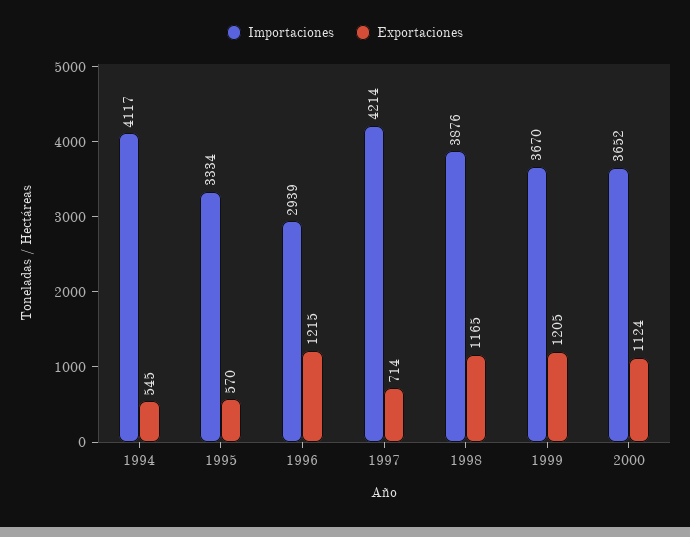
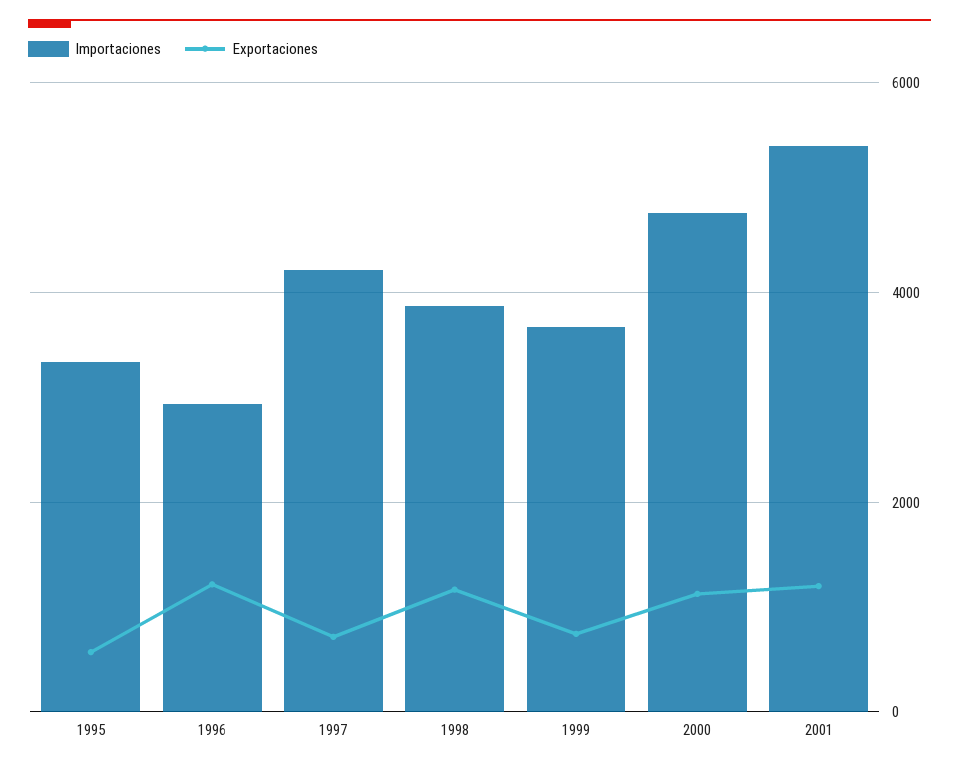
Importaciones, 1994: 4117 -> none
Exportaciones, 1994: 545 -> none
Exportaciones, 1999: 1205 -> 800
Importaciones, 2000: 3652 -> 4800
Importaciones, 2001: none -> 5400
Exportaciones, 2001: none -> 1200

